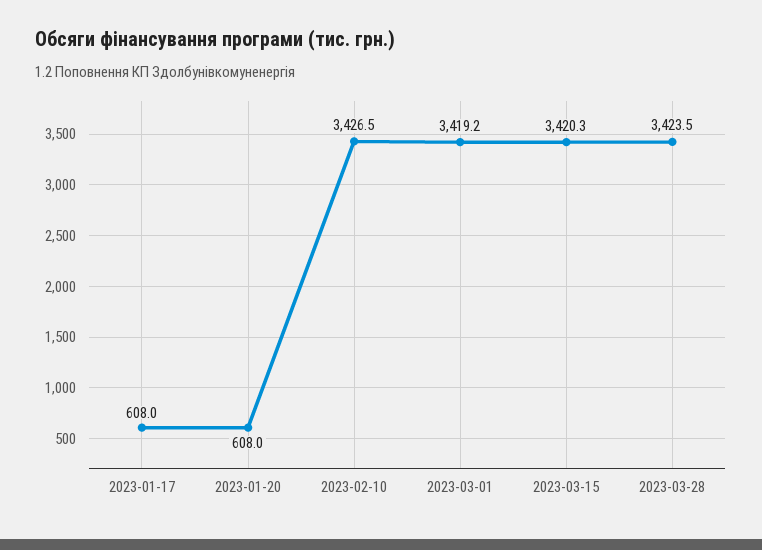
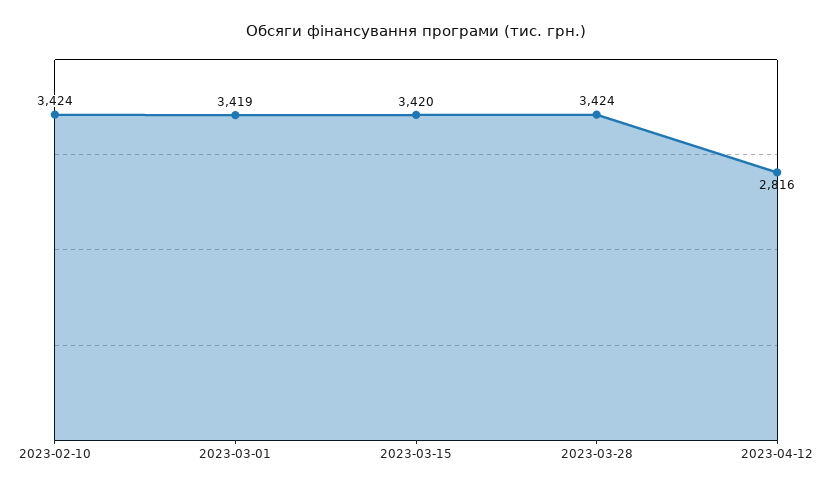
2023-01-17: 608 -> none
2023-01-20: 608 -> none
2023-02-10: 3426.5 -> 3424
2023-04-12: none -> 2816

